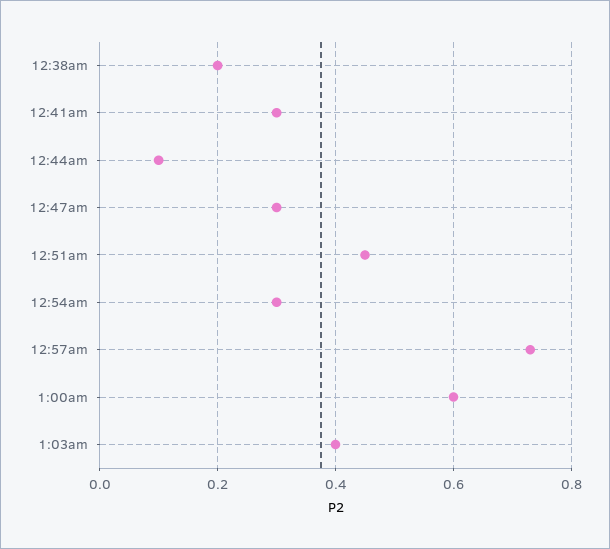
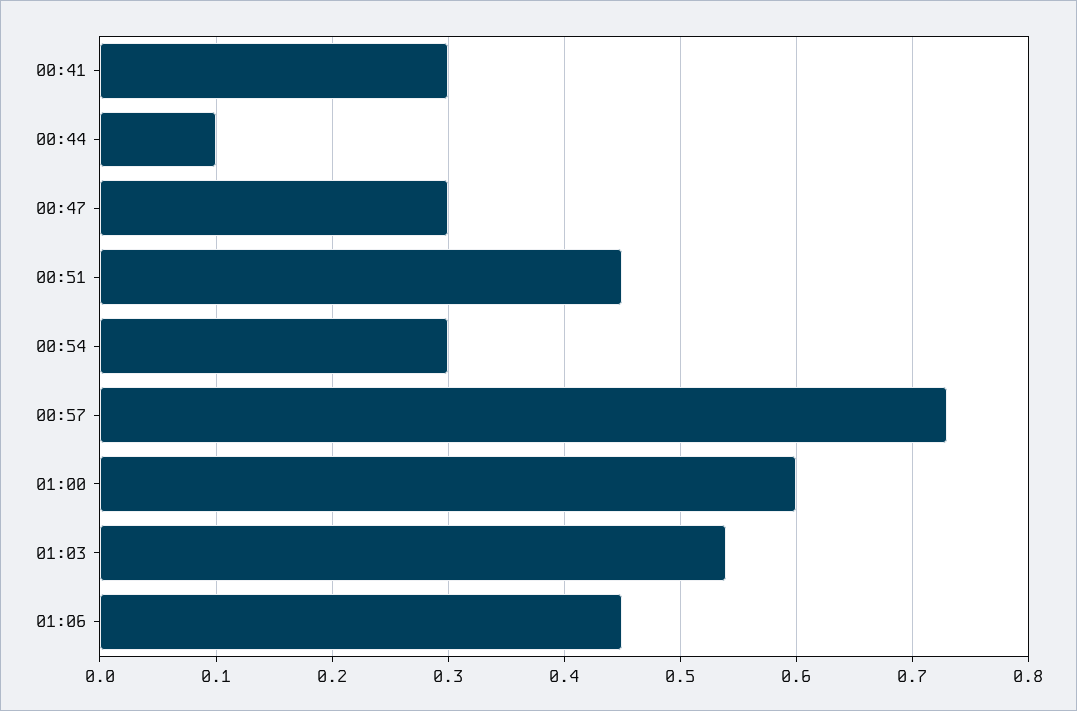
12:38am: 0.2 -> none
1:03am: 0.4 -> 0.54
01:06: none -> 0.45

